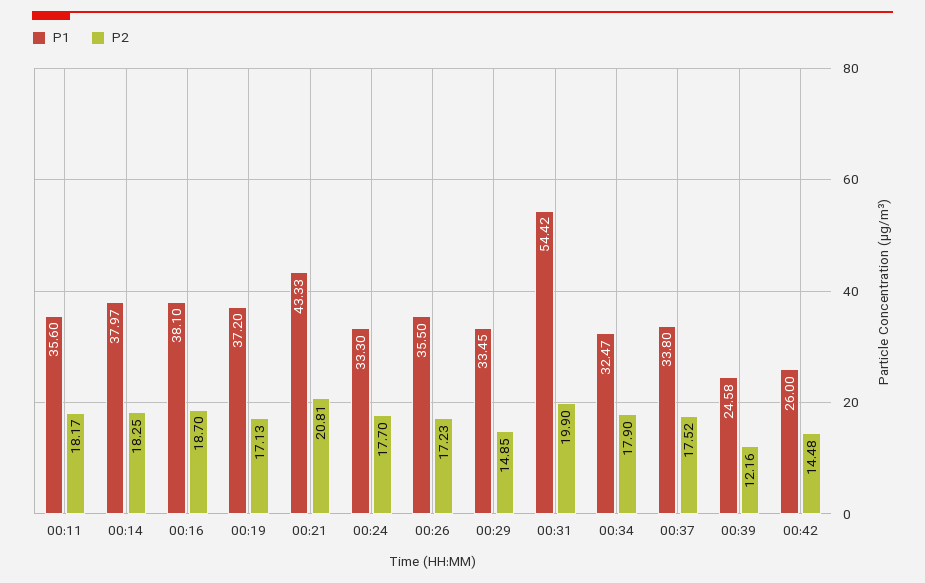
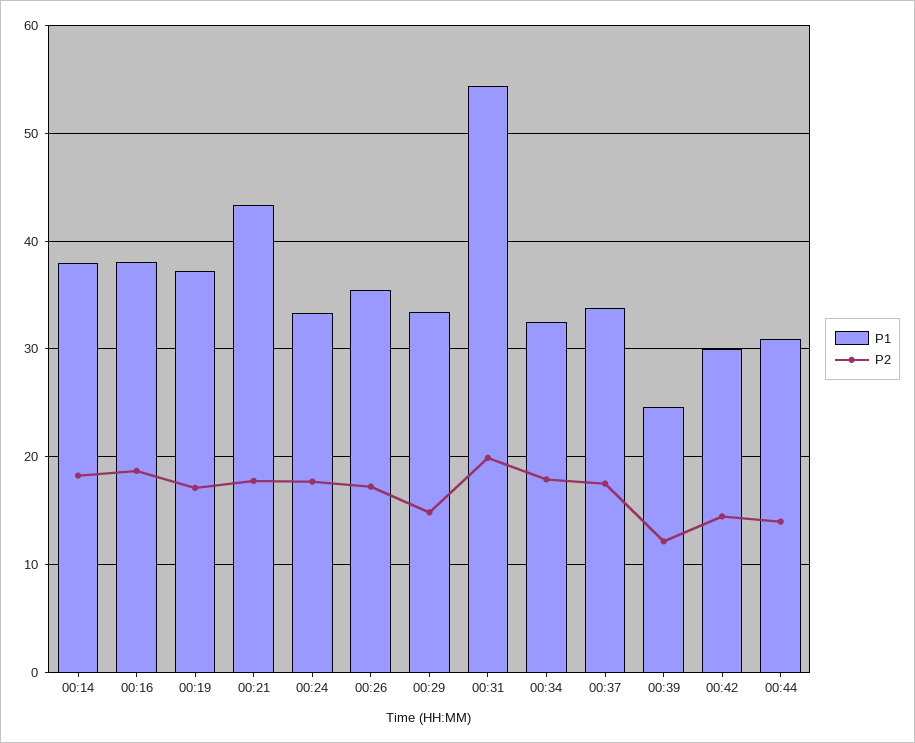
P1, 00:11: 35.6 -> none
P2, 00:11: 18.17 -> none
P2, 00:21: 20.81 -> 18
P1, 00:42: 26 -> 30
P1, 00:44: none -> 31
P2, 00:44: none -> 14

